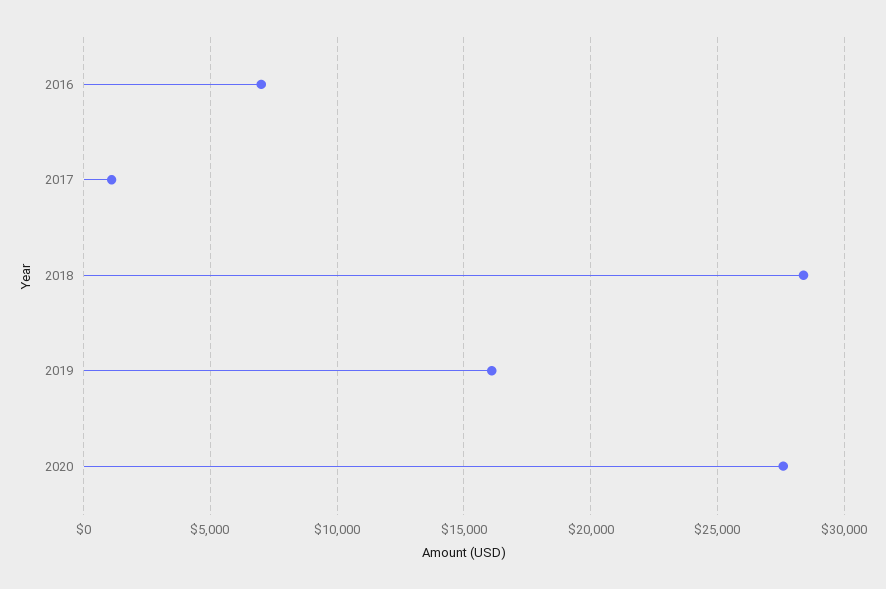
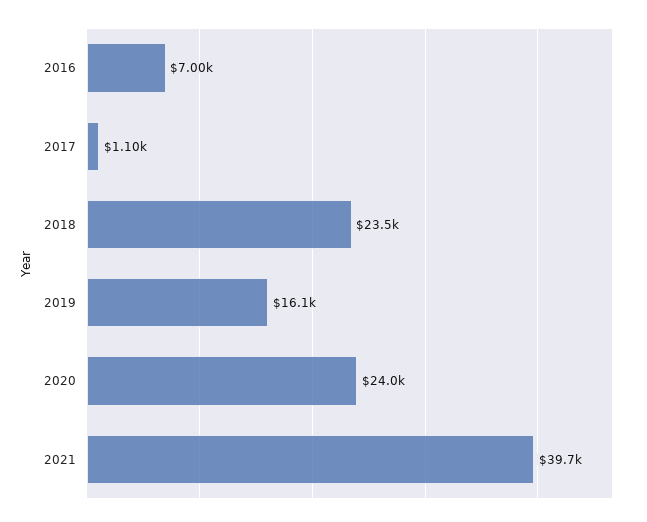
2018: 28500 -> 23500
2020: 27500 -> 24000
2021: none -> 39700

